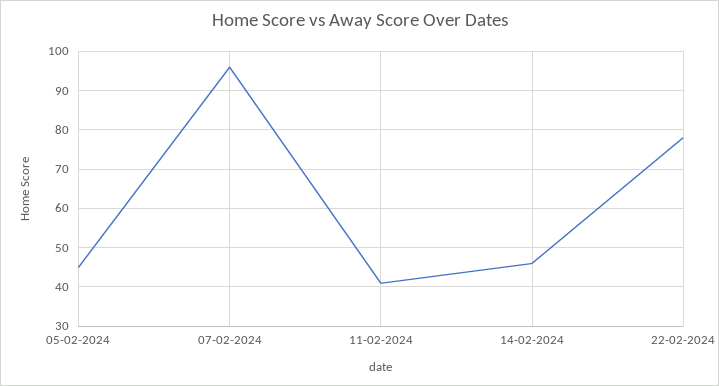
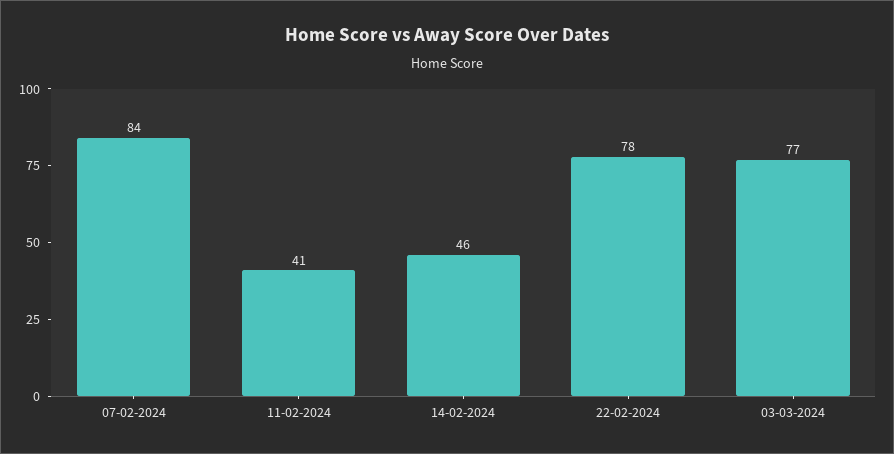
05-02-2024: 45 -> none
07-02-2024: 95 -> 84
03-03-2024: none -> 77

